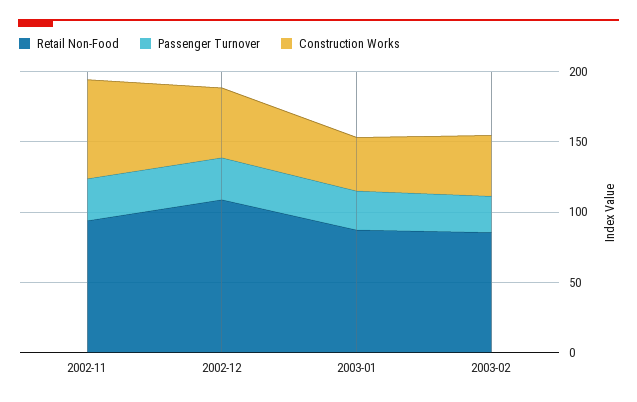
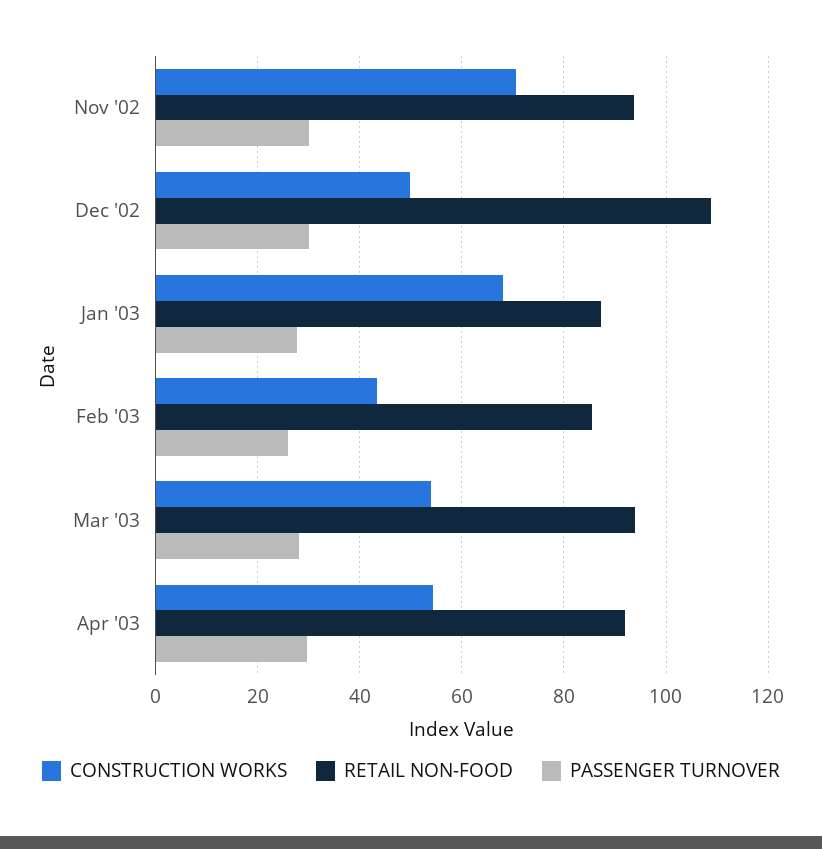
Construction Works, 2003-01: 40 -> 68
Construction Works, Mar '03: none -> 54
Retail Non-Food, Mar '03: none -> 94
Passenger Turnover, Mar '03: none -> 28
Construction Works, Apr '03: none -> 54
Retail Non-Food, Apr '03: none -> 92
Passenger Turnover, Apr '03: none -> 30

